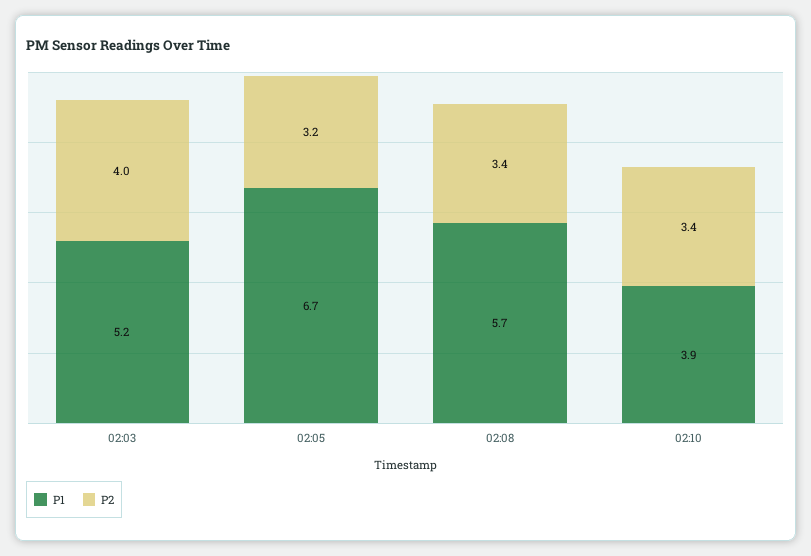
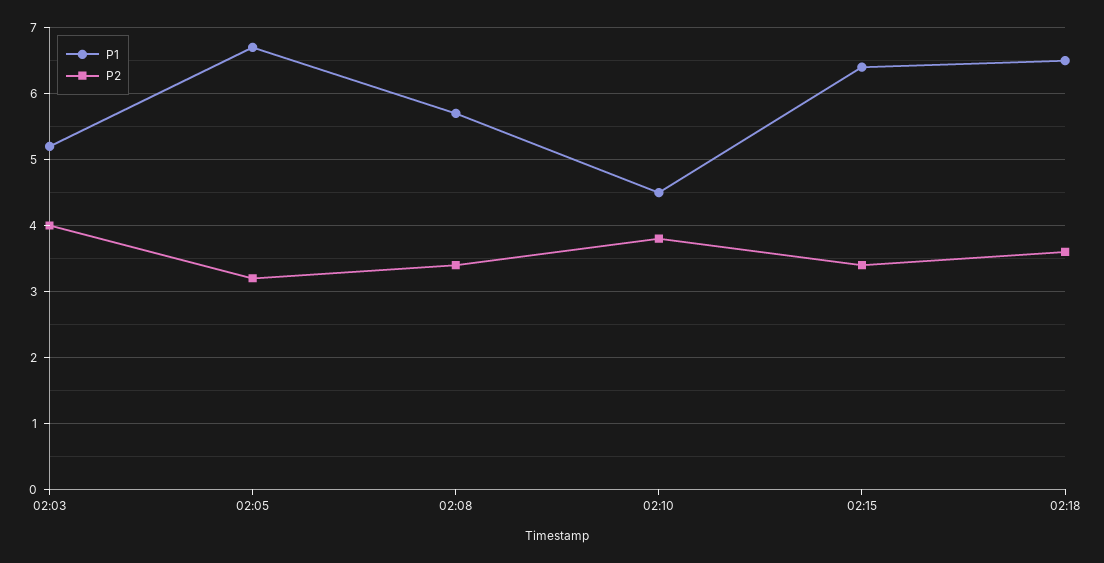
P1, 02:10: 3.9 -> 4.5
P2, 02:10: 3.4 -> 3.8
P1, 02:15: none -> 6.4
P2, 02:15: none -> 3.4
P1, 02:18: none -> 6.5
P2, 02:18: none -> 3.6

